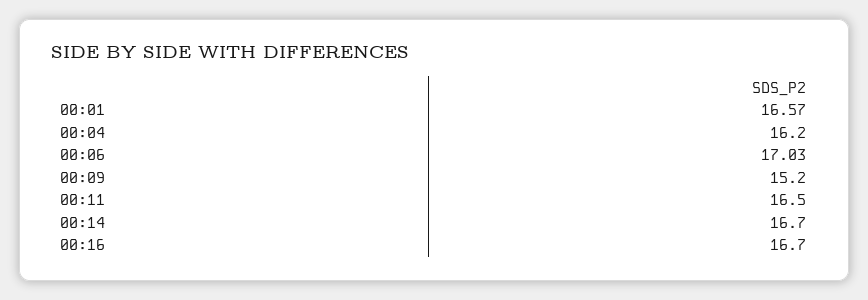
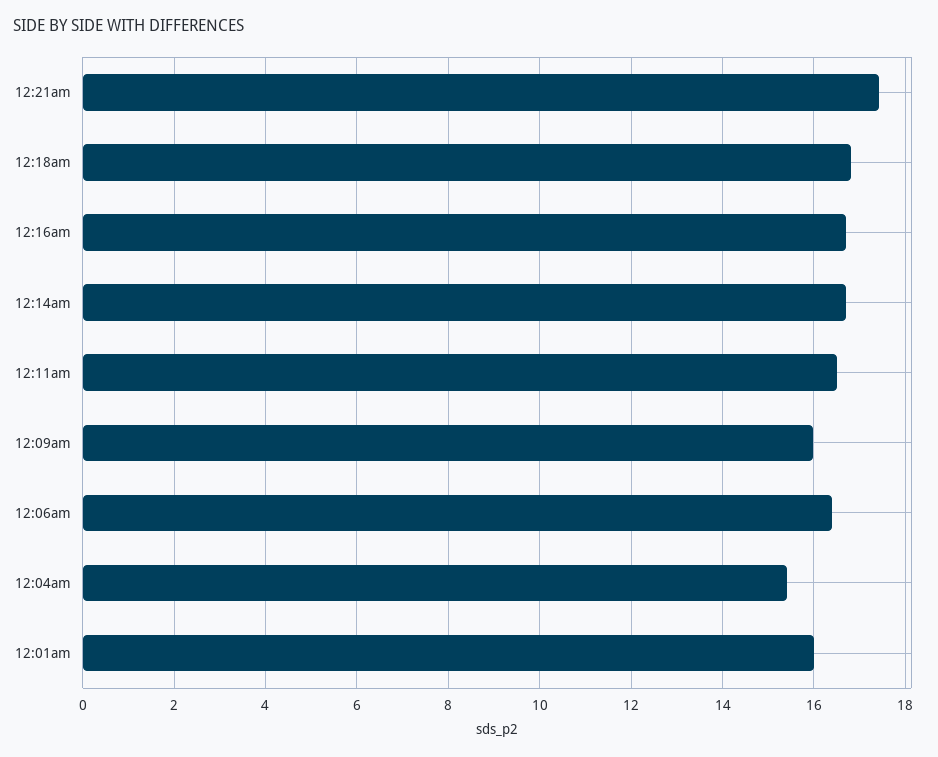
00:01: 16.57 -> 16
00:04: 16.2 -> 15.4
00:06: 17.03 -> 16.4
00:09: 15.2 -> 16
12:21am: none -> 17.4
12:18am: none -> 16.8

